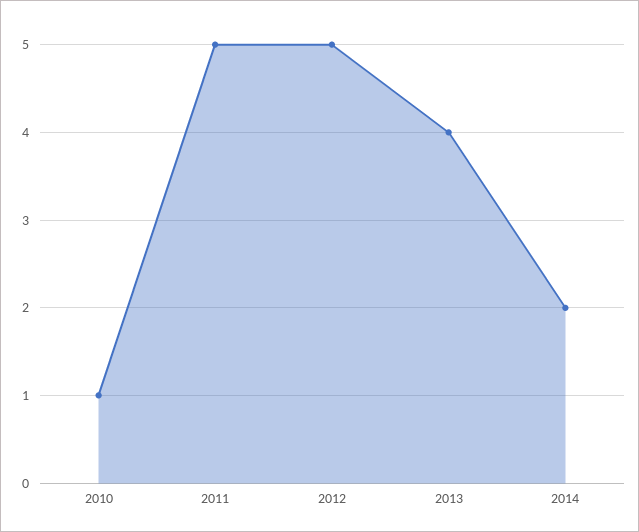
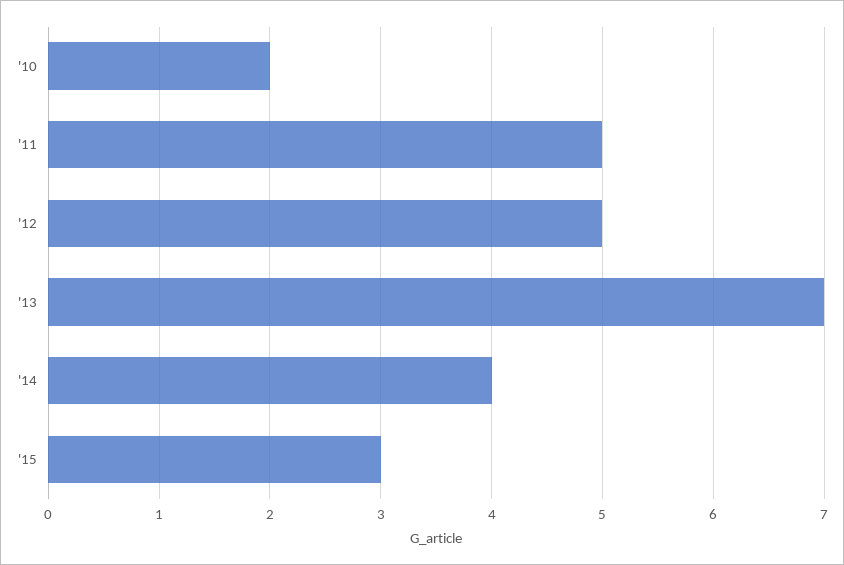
2010: 1 -> 2
2013: 4 -> 7
2014: 2 -> 4
'15: none -> 3

